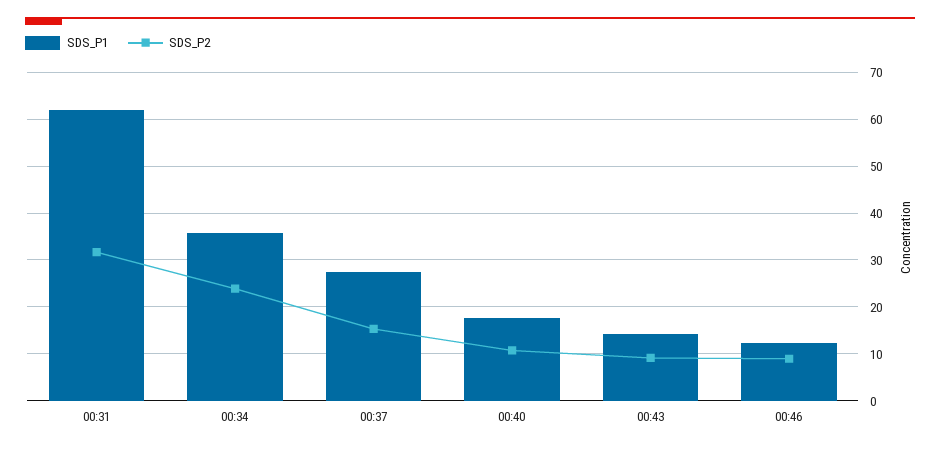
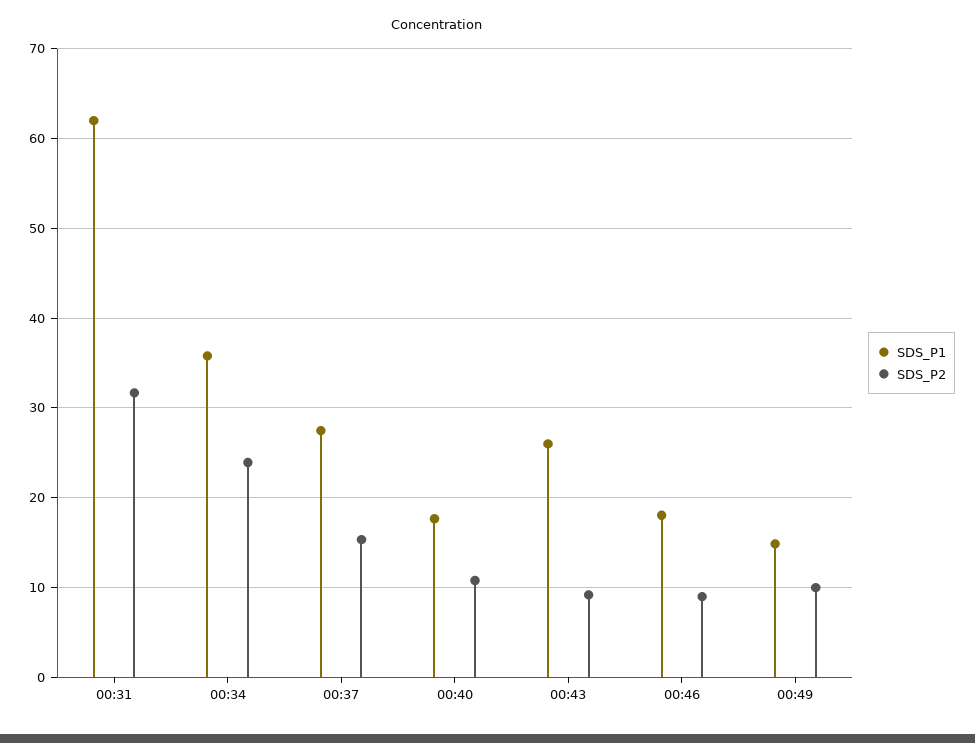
SDS_P1, 00:43: 14 -> 26
SDS_P1, 00:46: 12 -> 18
SDS_P1, 00:49: none -> 15
SDS_P2, 00:49: none -> 10

